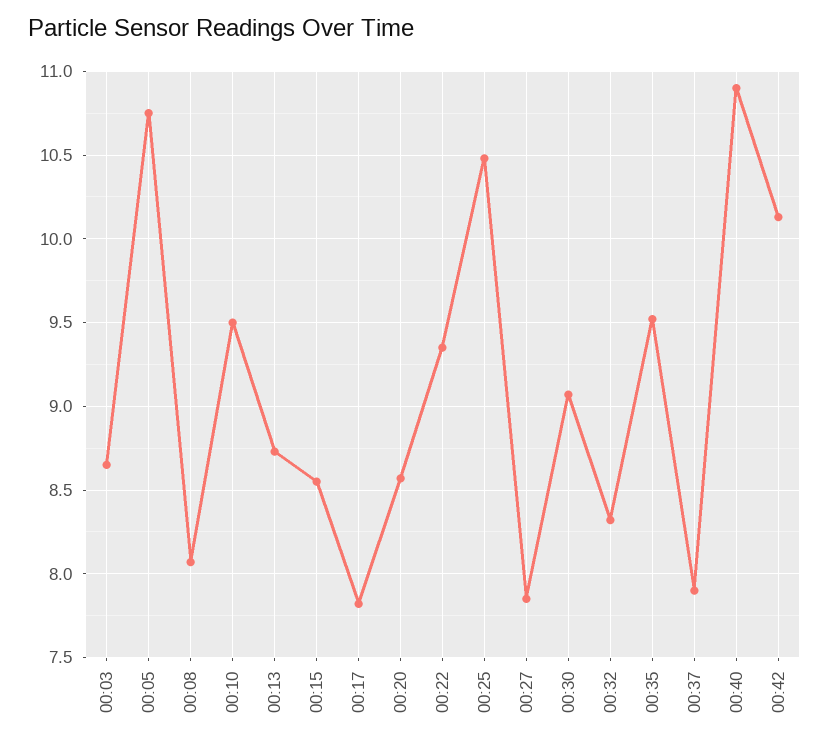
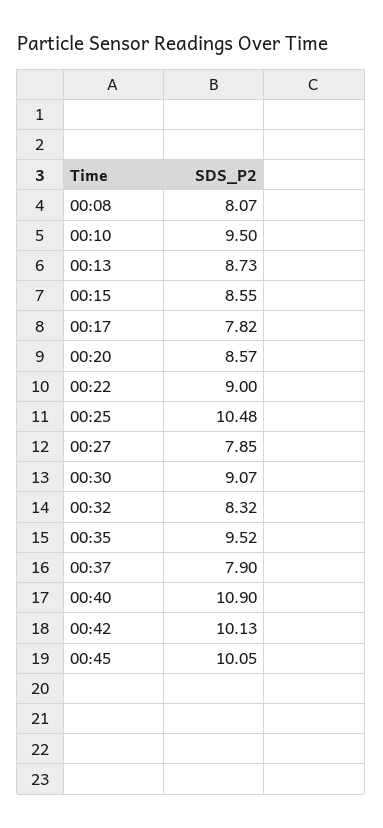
00:03: 8.65 -> none
00:05: 10.75 -> none
00:22: 9.35 -> 9
00:45: none -> 10.05

